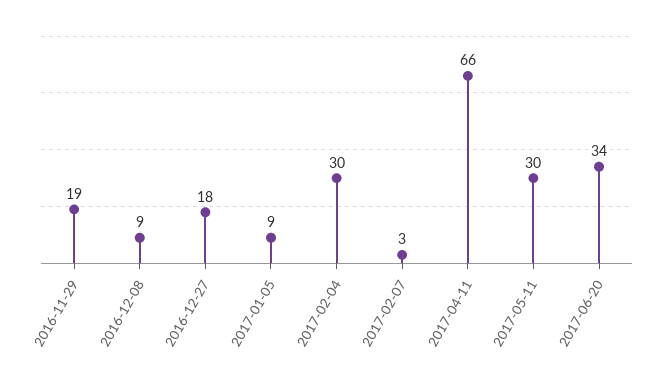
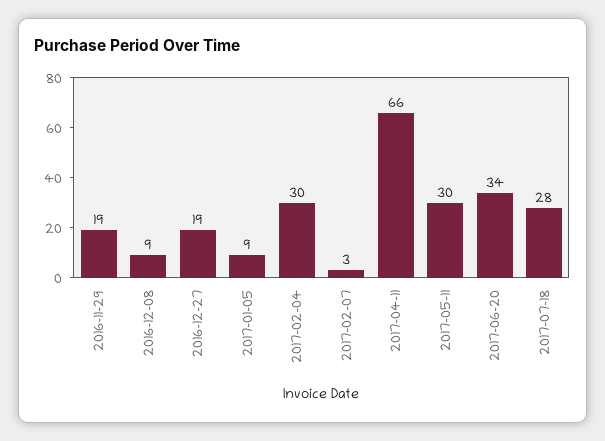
2016-12-27: 18 -> 19
2017-07-18: none -> 28

